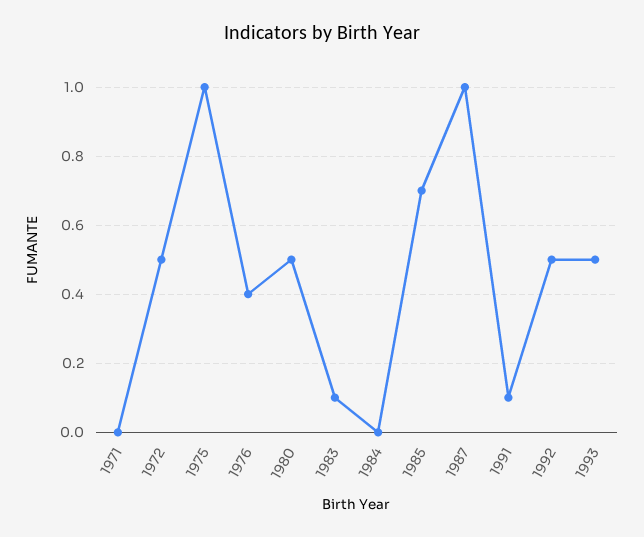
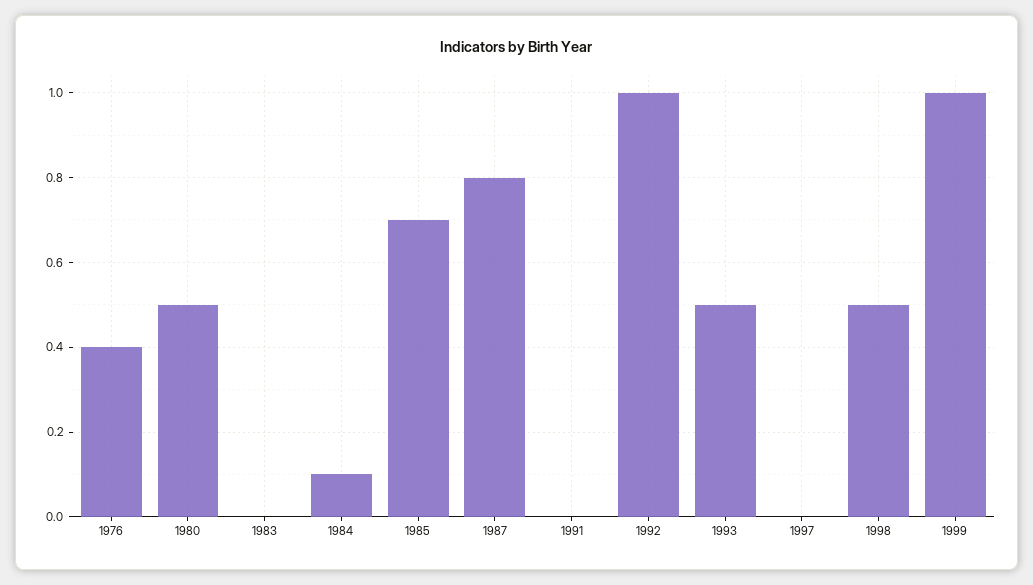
1971: 0 -> none
1972: 0.5 -> none
1975: 1 -> none
1983: 0.1 -> 0
1984: 0 -> 0.1
1987: 1 -> 0.8
1991: 0.1 -> 0
1992: 0.5 -> 1
1997: none -> 0
1998: none -> 0.5
1999: none -> 1

